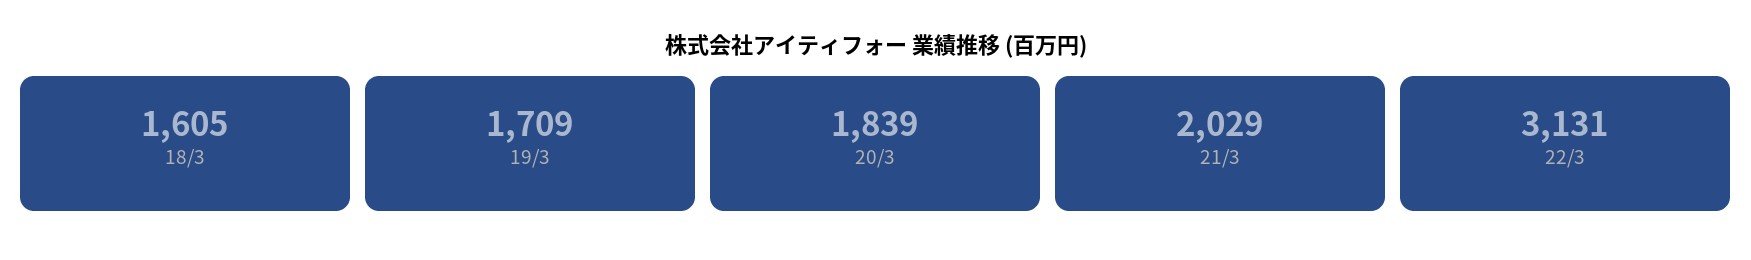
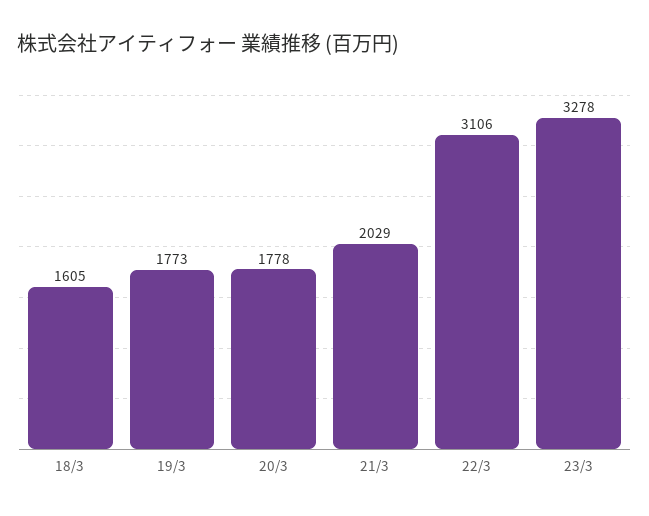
19/3: 1709 -> 1773
20/3: 1839 -> 1778
22/3: 3131 -> 3106
23/3: none -> 3278

